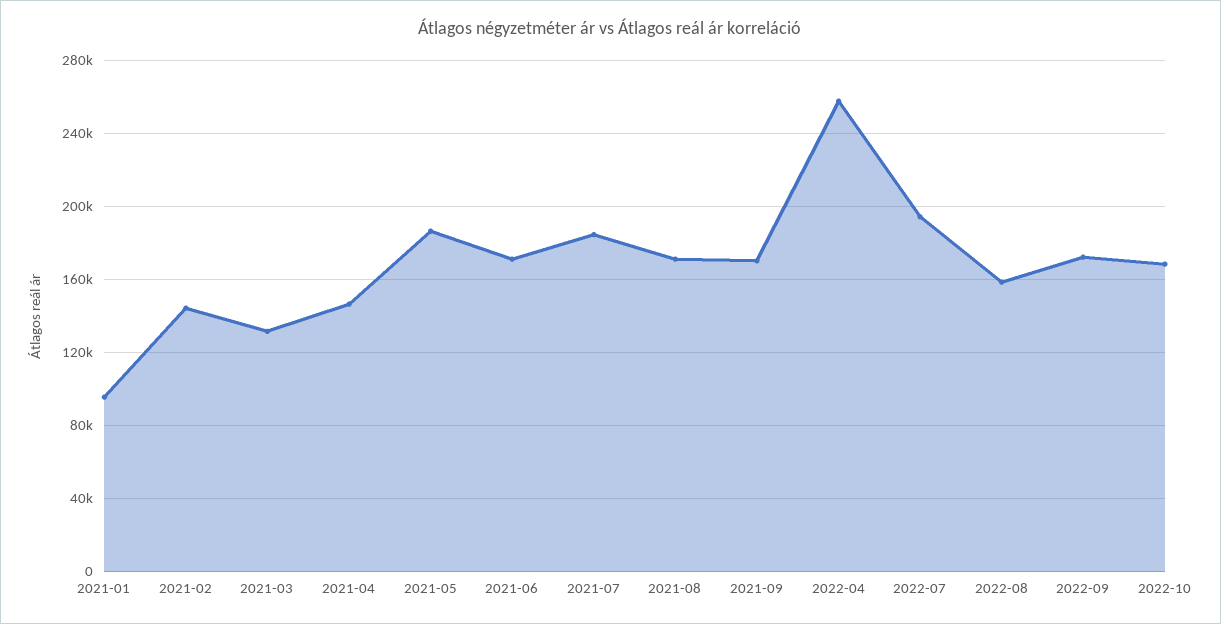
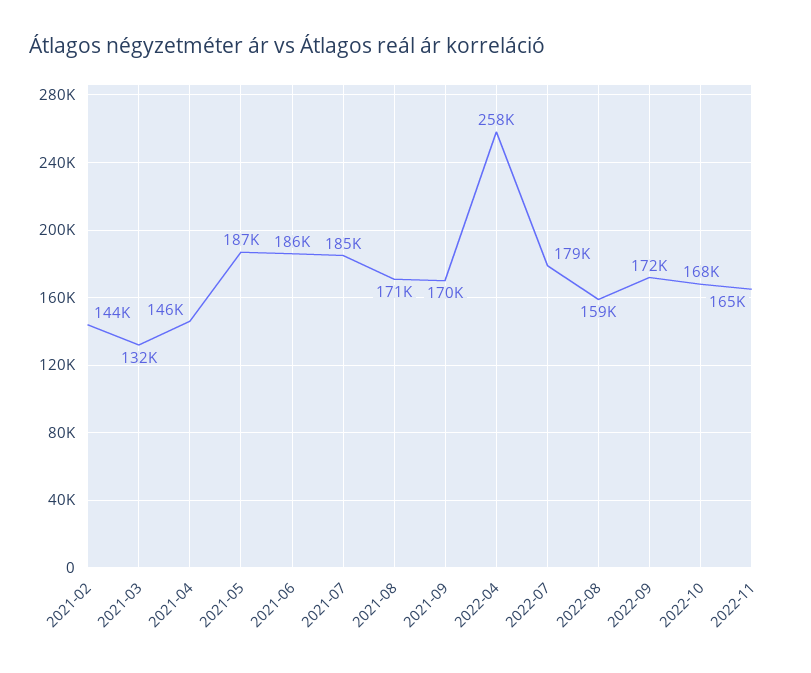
2021-01: 95000 -> none
2021-06: 170000 -> 186000
2022-07: 195000 -> 179000
2022-11: none -> 165000

